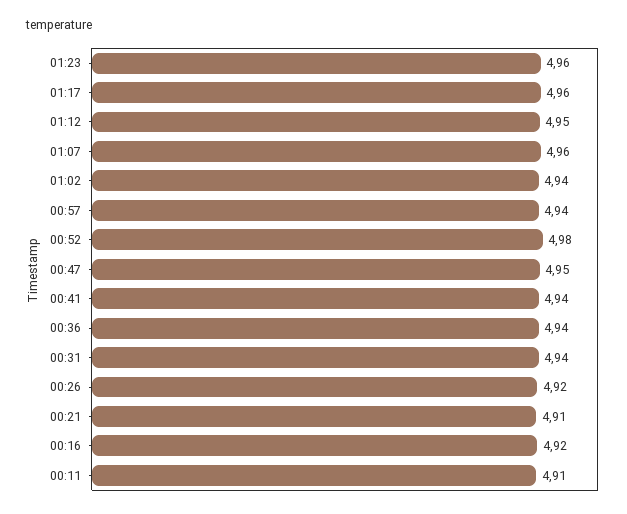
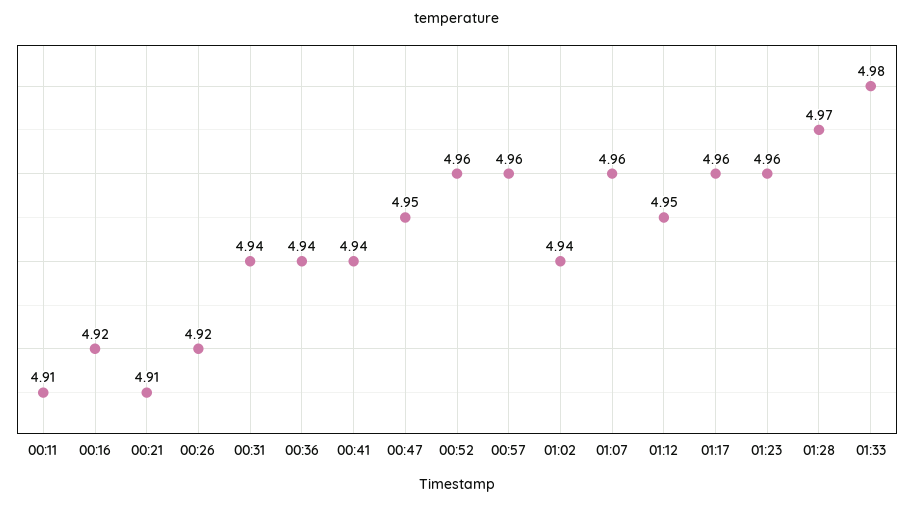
00:57: 4.94 -> 4.96
00:52: 4.98 -> 4.96
01:28: none -> 4.97
01:33: none -> 4.98

